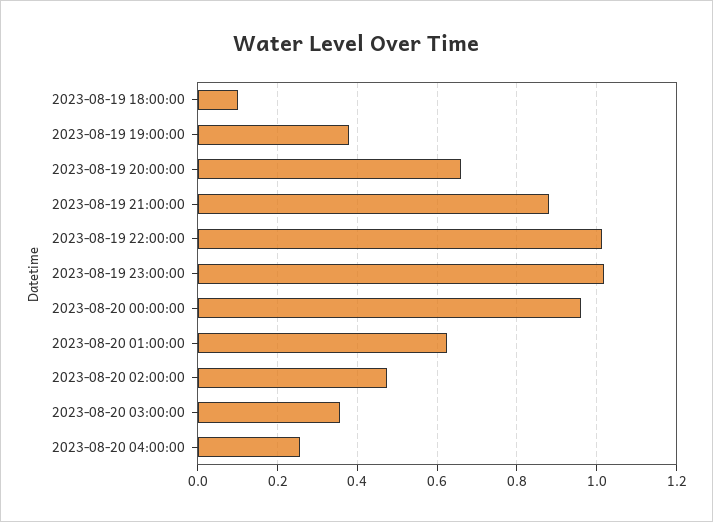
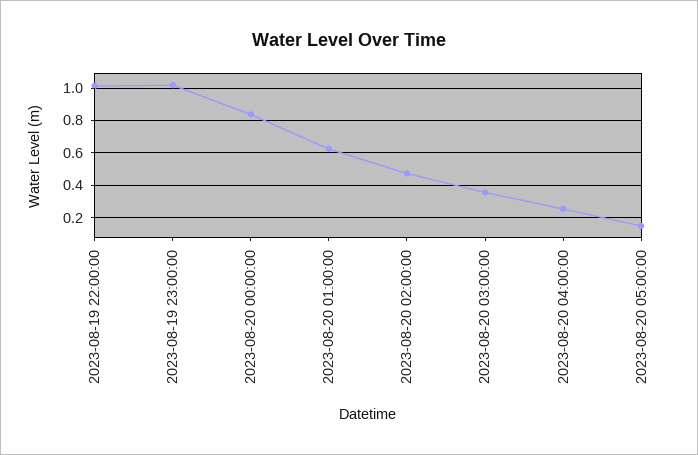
2023-08-19 18:00:00: 0.1 -> none
2023-08-19 19:00:00: 0.38 -> none
2023-08-19 20:00:00: 0.66 -> none
2023-08-19 21:00:00: 0.88 -> none
2023-08-20 00:00:00: 0.96 -> 0.85
2023-08-20 05:00:00: none -> 0.15

